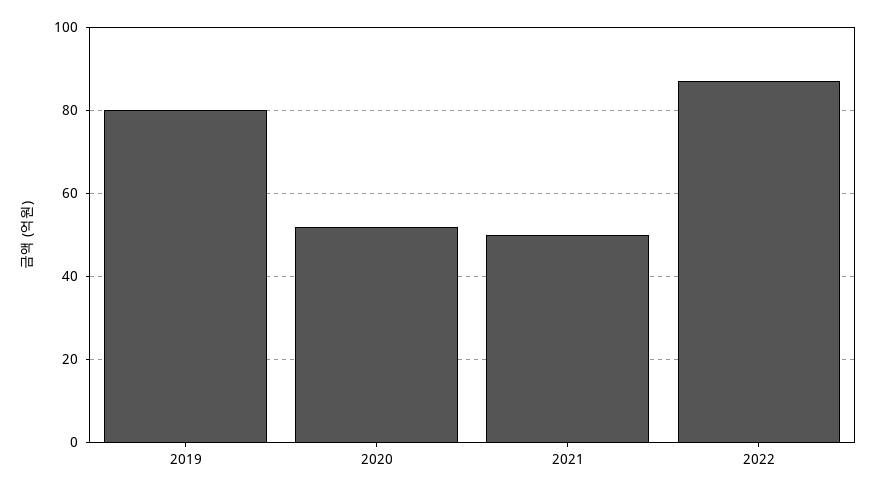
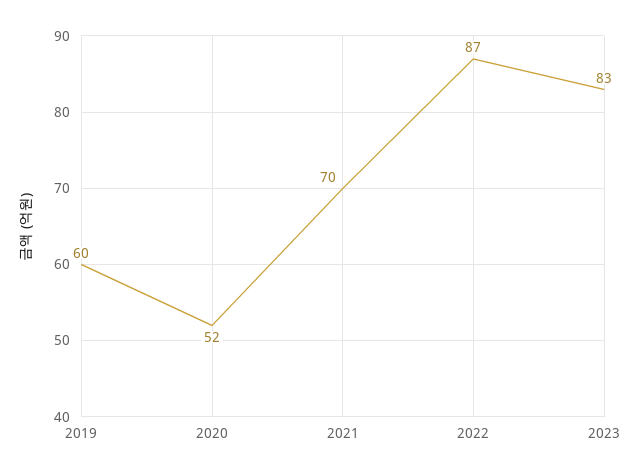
2019: 80 -> 60
2021: 50 -> 70
2023: none -> 83

